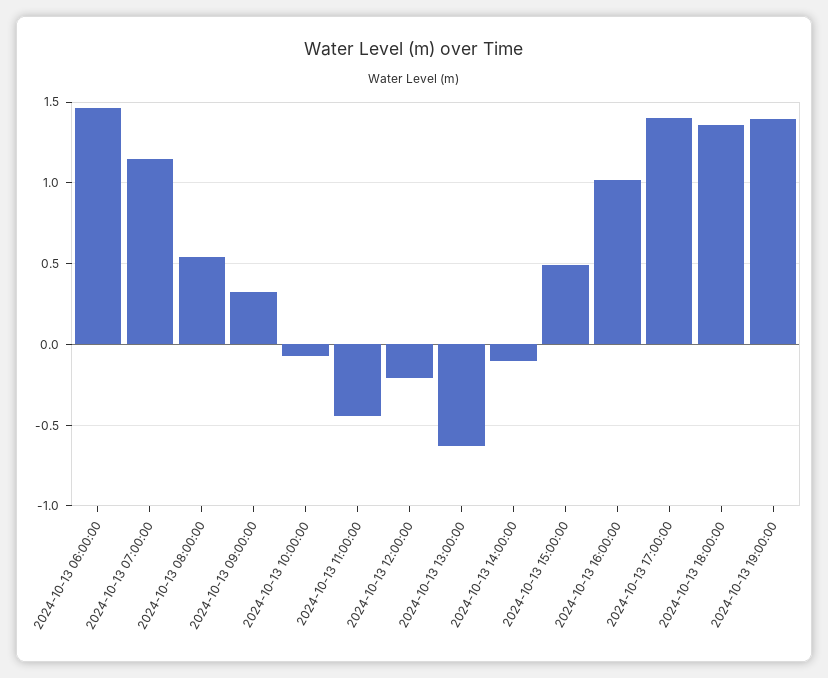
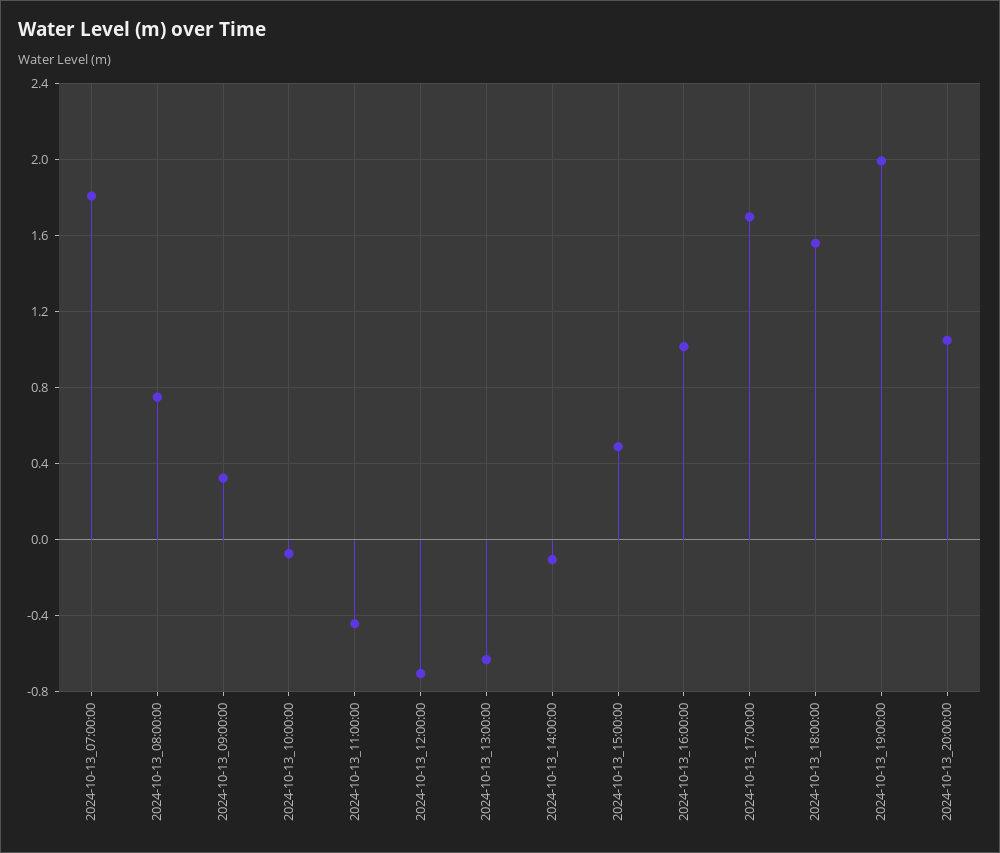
2024-10-13 06:00:00: 1.45 -> none
2024-10-13 07:00:00: 1.15 -> 1.8
2024-10-13 08:00:00: 0.55 -> 0.75
2024-10-13 12:00:00: -0.2 -> -0.7
2024-10-13 17:00:00: 1.4 -> 1.7
2024-10-13 18:00:00: 1.35 -> 1.55
2024-10-13 19:00:00: 1.4 -> 2
2024-10-13_20:00:00: none -> 1.05

